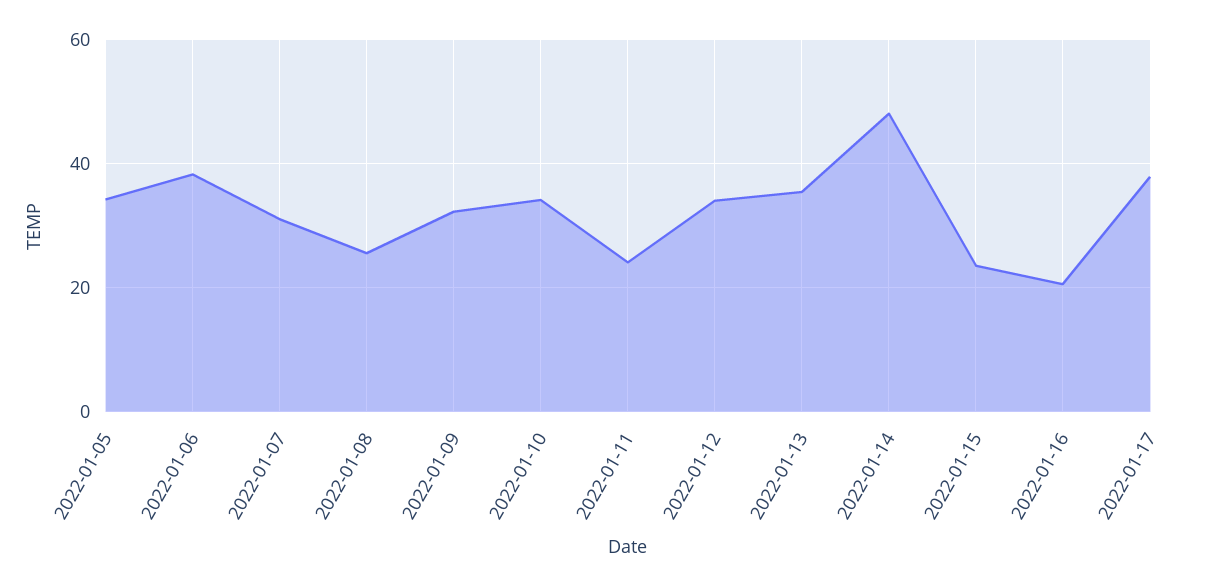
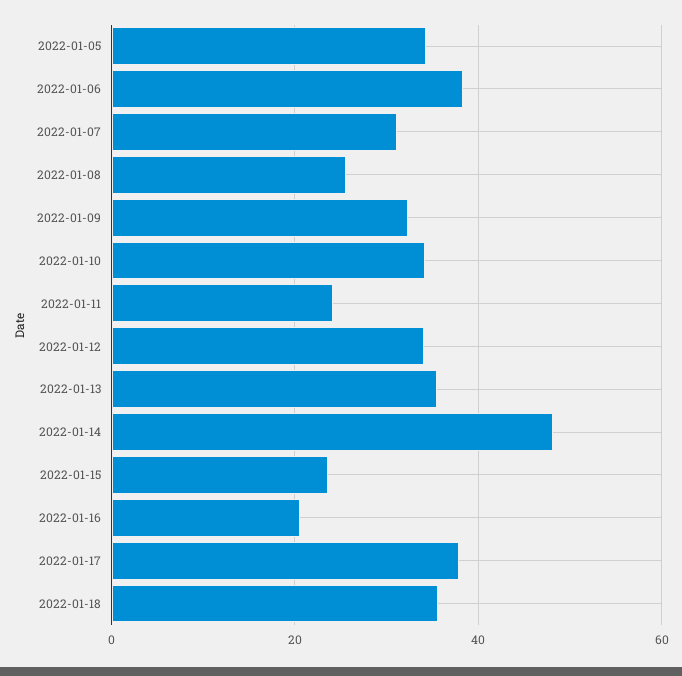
2022-01-18: none -> 36

